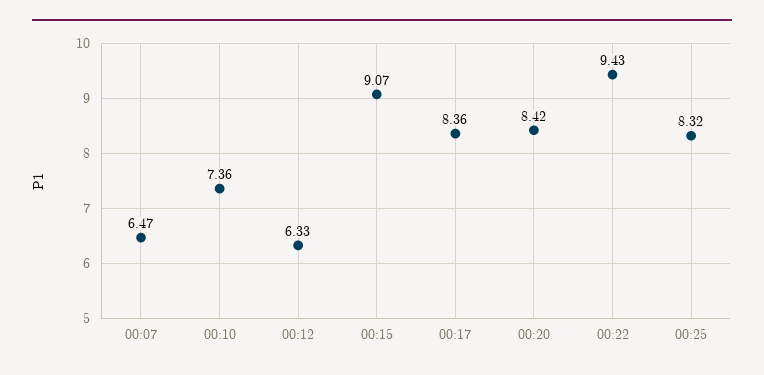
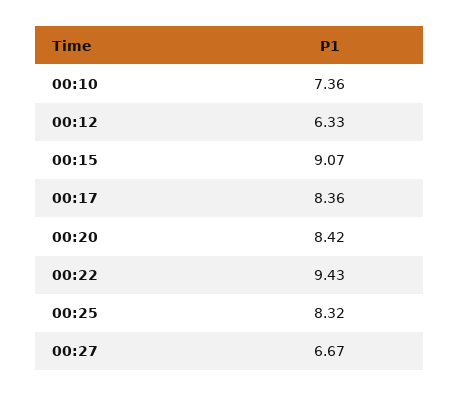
00:07: 6.47 -> none
00:27: none -> 6.67

